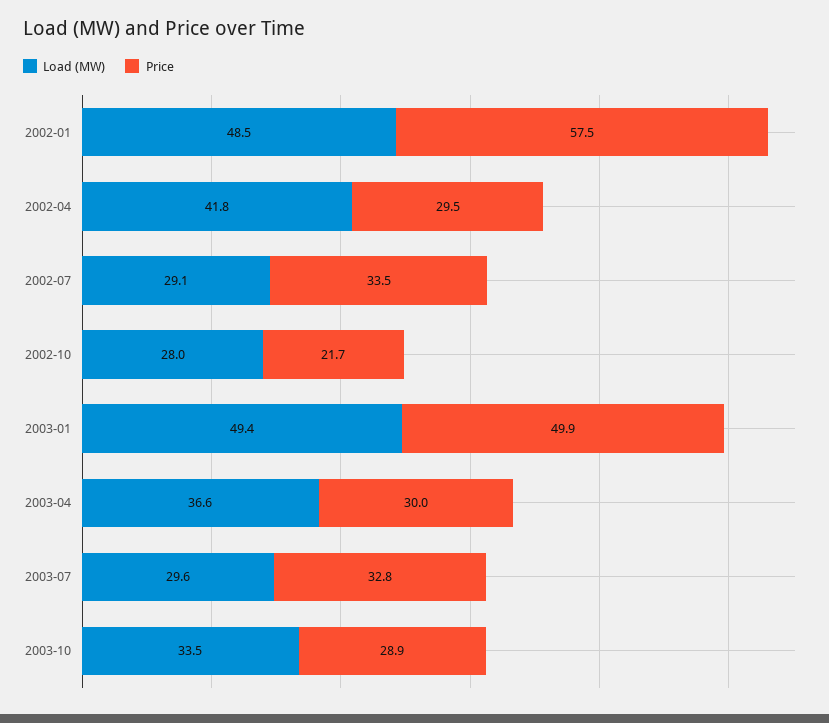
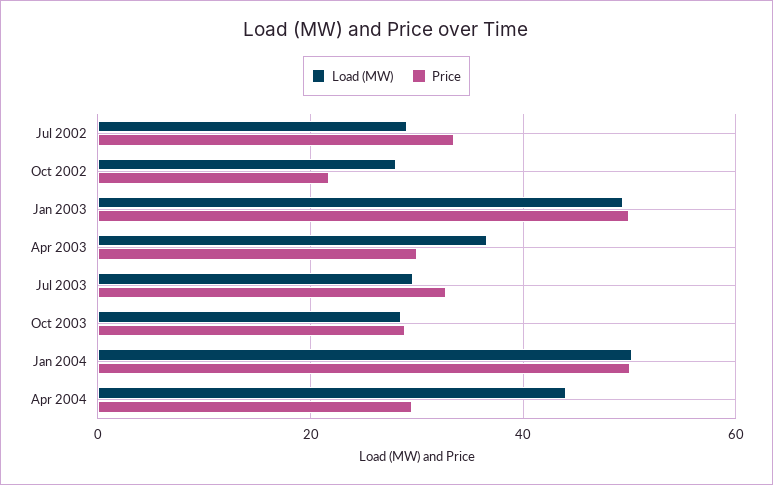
Load (MW), 2002-01: 48.5 -> none
Price, 2002-01: 57.5 -> none
Load (MW), 2002-04: 41.8 -> none
Price, 2002-04: 29.5 -> none
Load (MW), 2003-10: 33.5 -> 28
Load (MW), Jan 2004: none -> 50
Price, Jan 2004: none -> 50
Load (MW), Apr 2004: none -> 44
Price, Apr 2004: none -> 30

